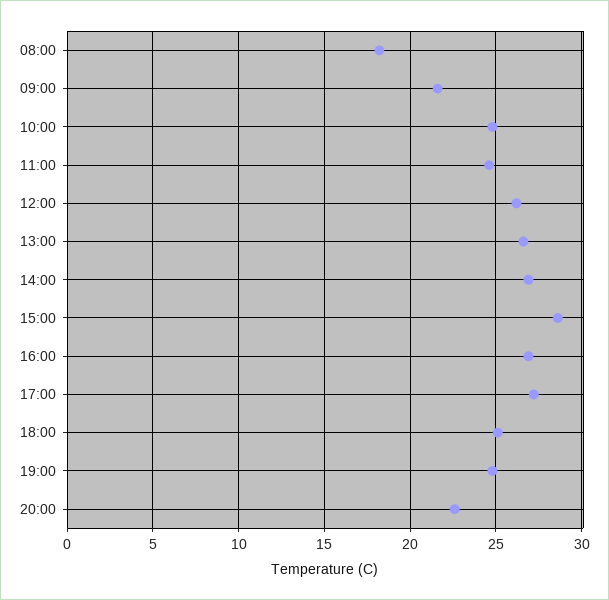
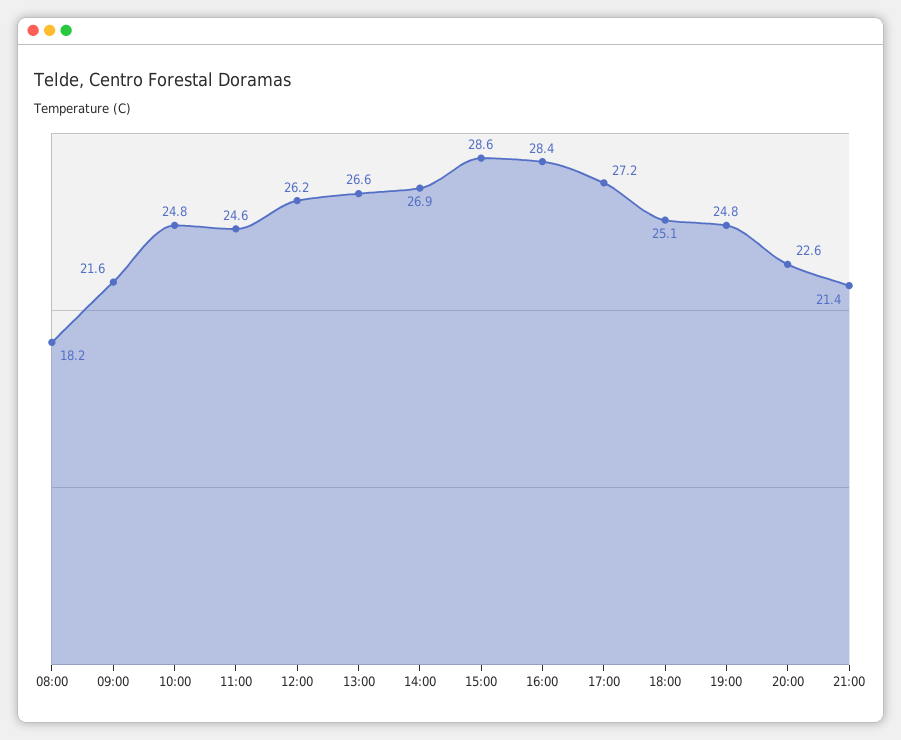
16:00: 27 -> 28.4
21:00: none -> 21.4

